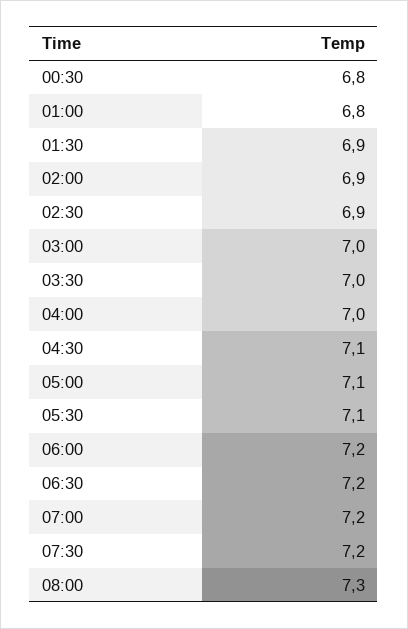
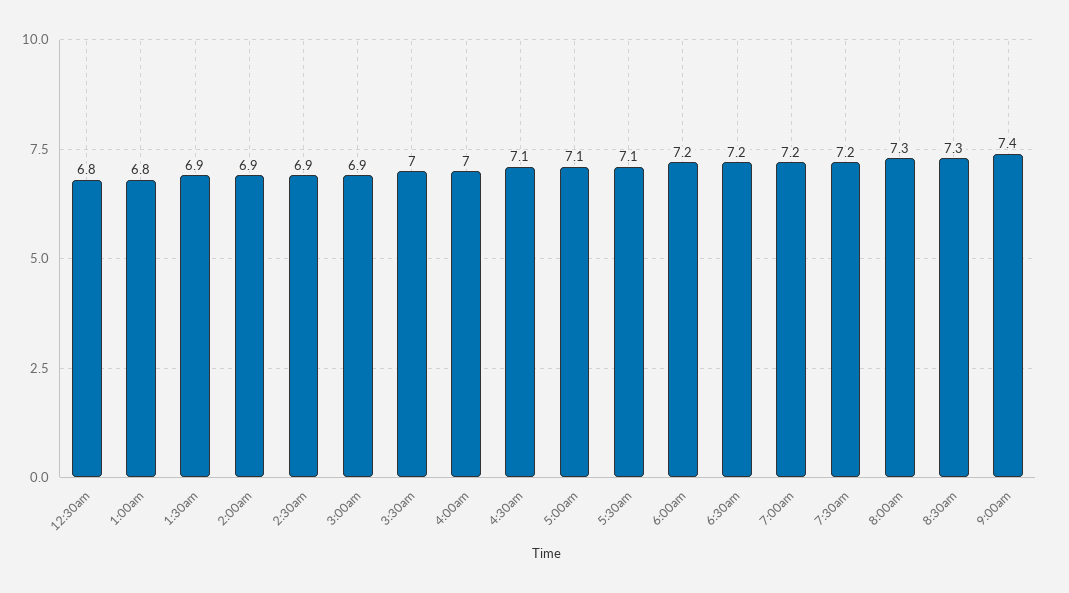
03:00: 7 -> 6.9
8:30am: none -> 7.3
9:00am: none -> 7.4

